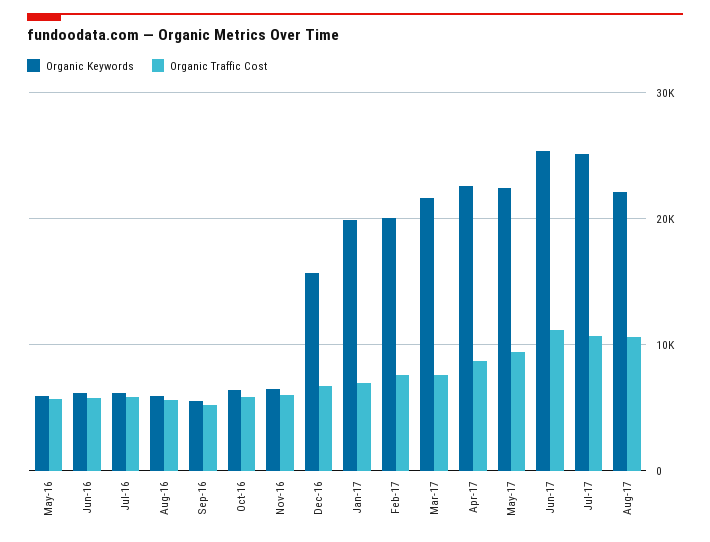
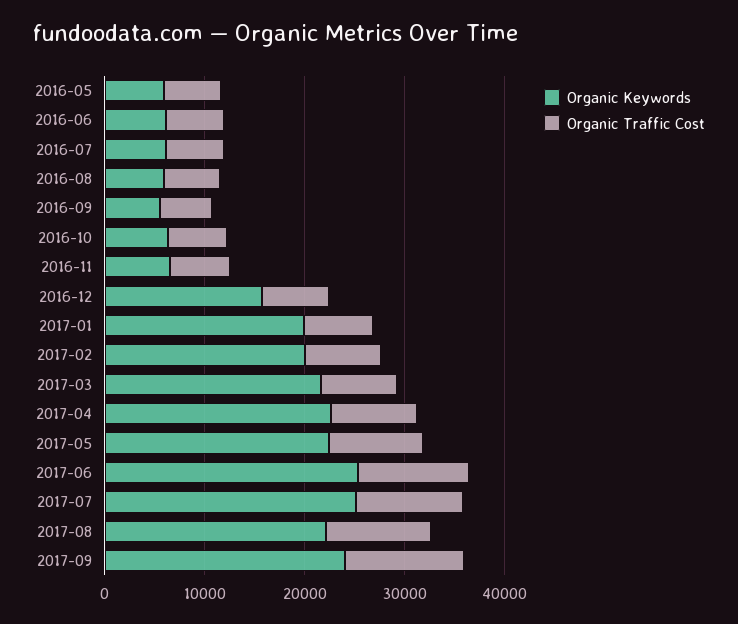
Organic Keywords, 2017-09: none -> 24000
Organic Traffic Cost, 2017-09: none -> 12000

